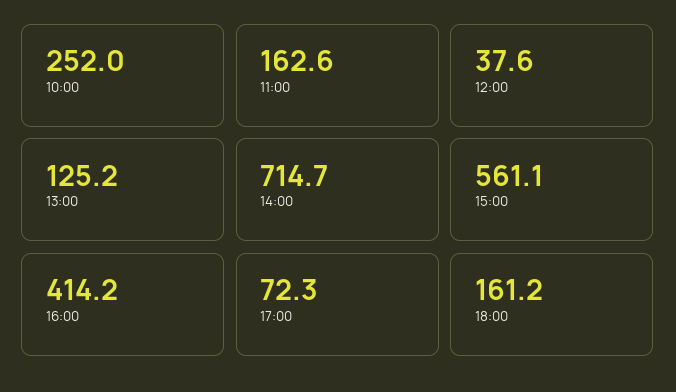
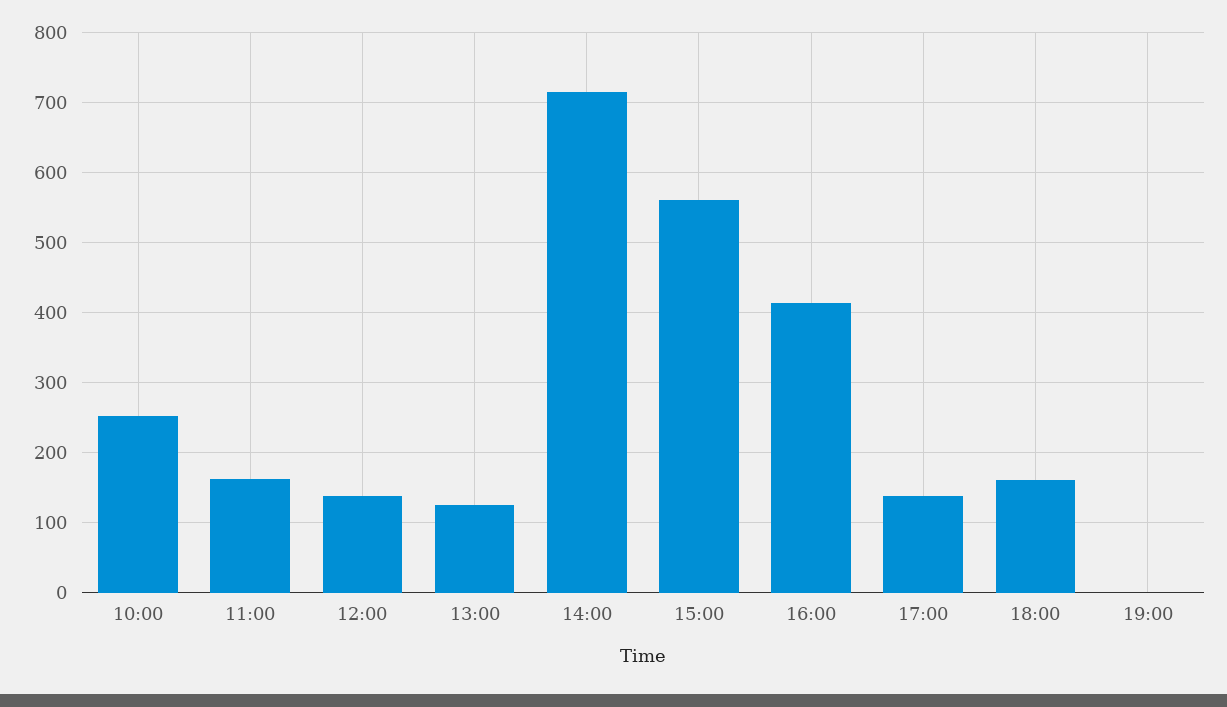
12:00: 37.6 -> 140
17:00: 72.3 -> 140
19:00: none -> 0

